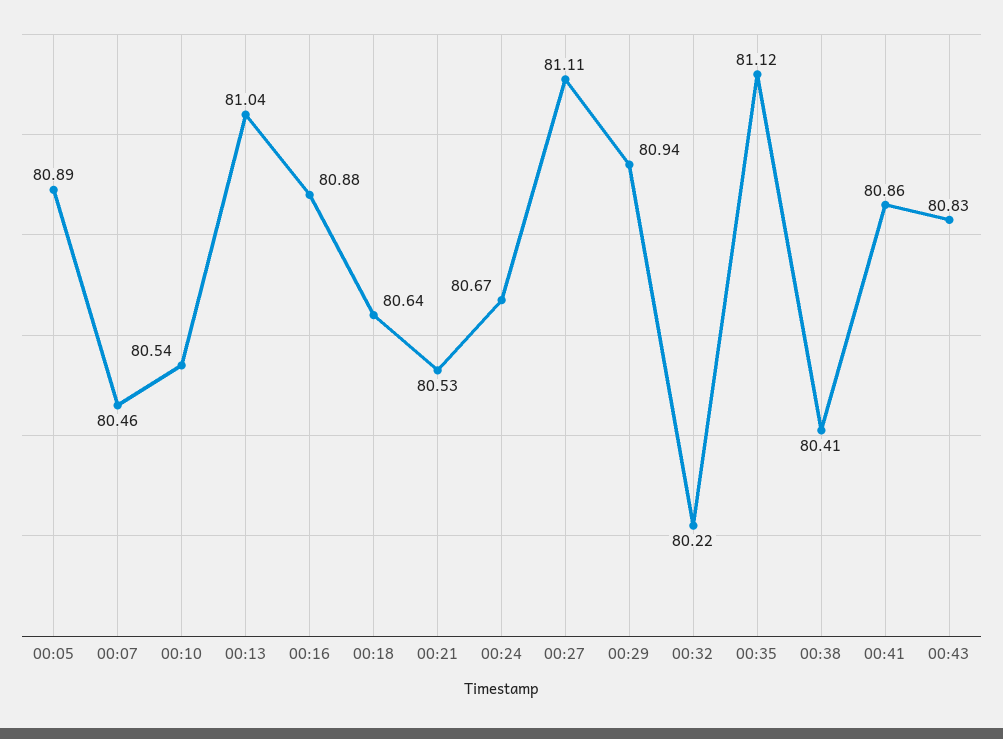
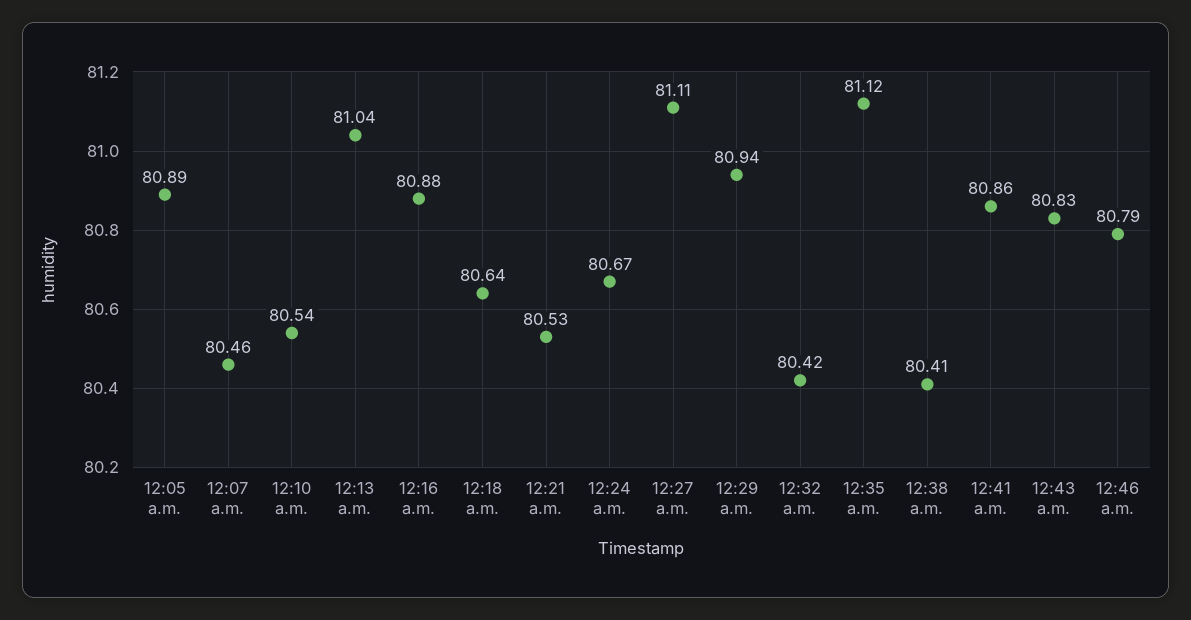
00:32: 80.22 -> 80.42
12:46 a.m.: none -> 80.79

